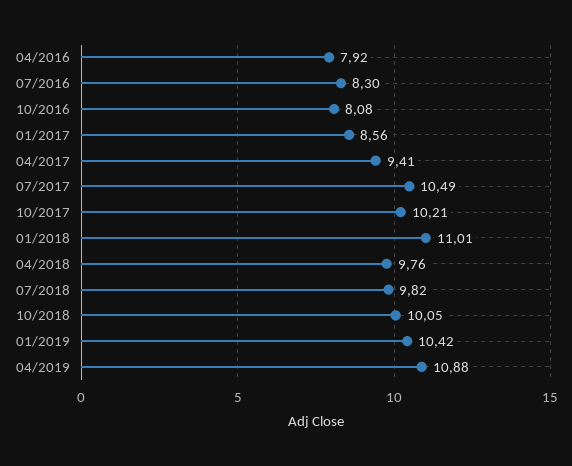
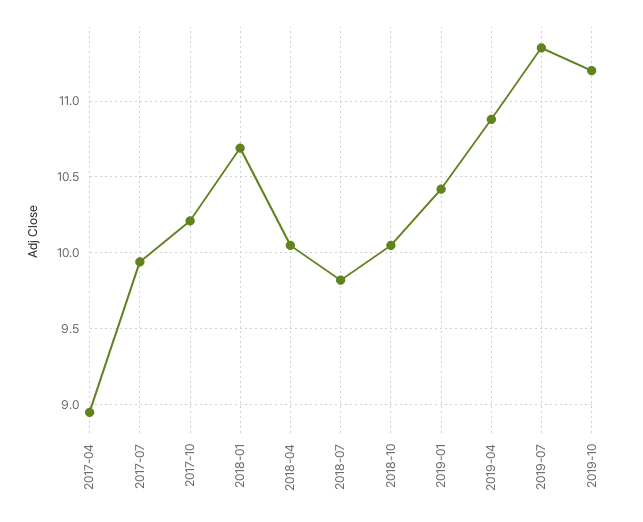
04/2016: 7.92 -> none
07/2016: 8.3 -> none
10/2016: 8.08 -> none
01/2017: 8.56 -> none
04/2017: 9.41 -> 8.95
07/2017: 10.49 -> 9.95
01/2018: 11.01 -> 10.7
04/2018: 9.76 -> 10.05
2019-07: none -> 11.35
2019-10: none -> 11.2

